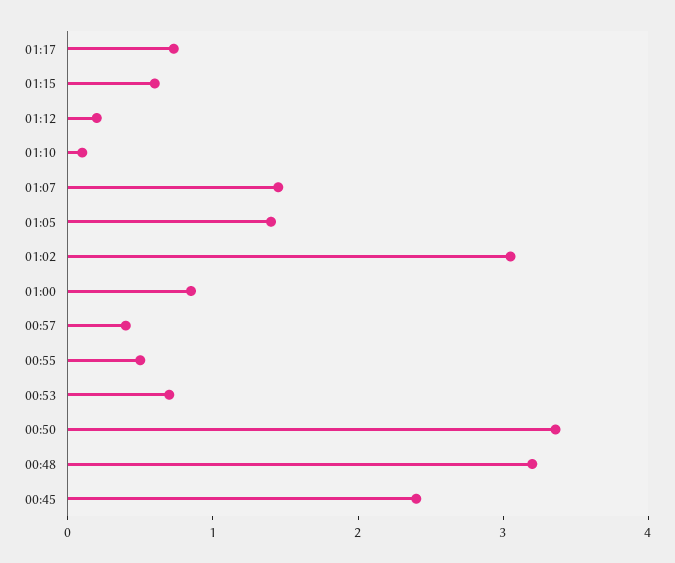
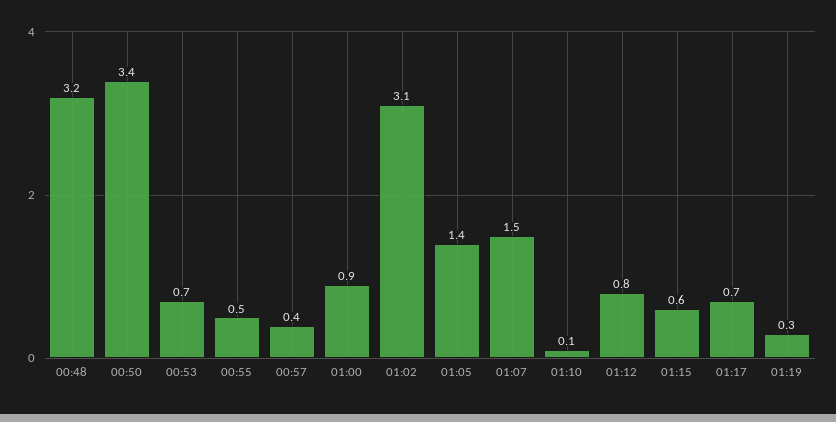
01:12: 0.2 -> 0.8
00:45: 2.4 -> none
01:19: none -> 0.3

